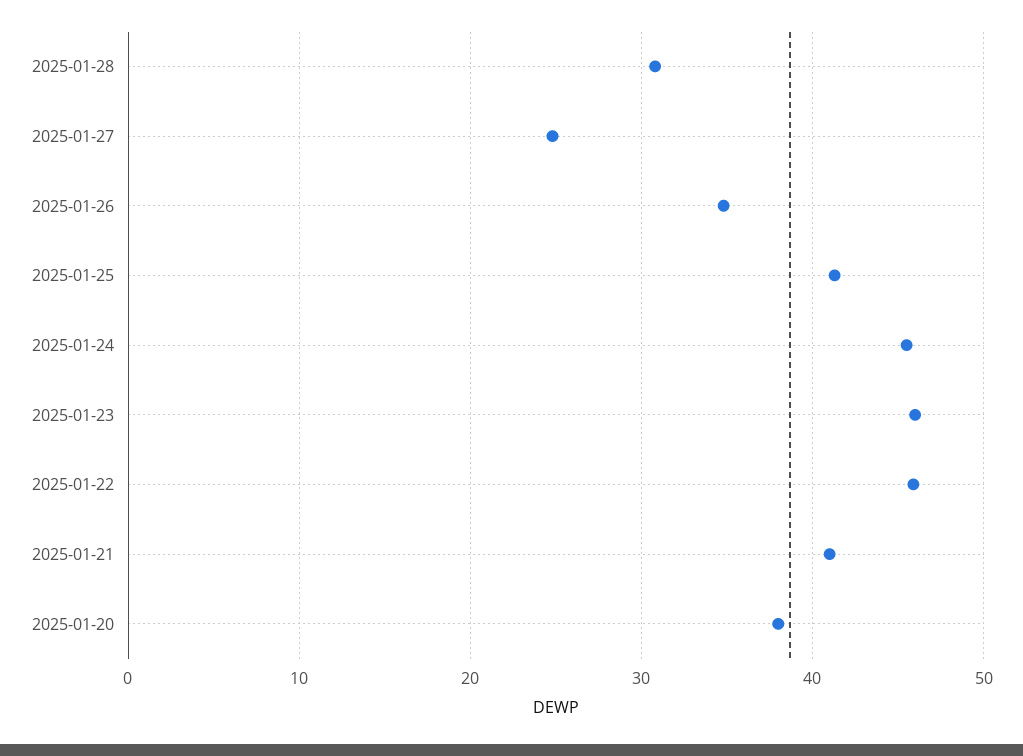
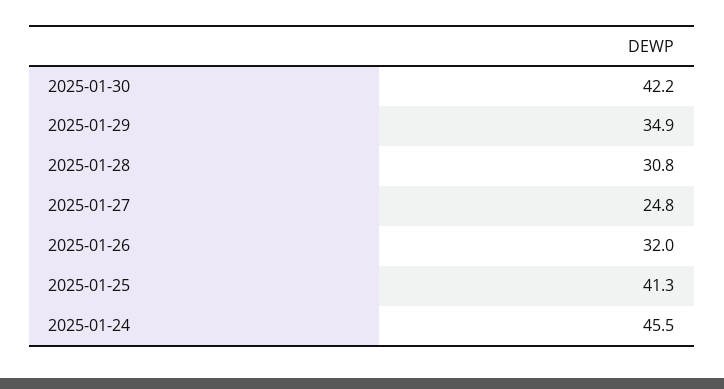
2025-01-26: 35 -> 32
2025-01-23: 46 -> none
2025-01-22: 46 -> none
2025-01-21: 41 -> none
2025-01-20: 38 -> none
2025-01-30: none -> 42.2
2025-01-29: none -> 34.9

